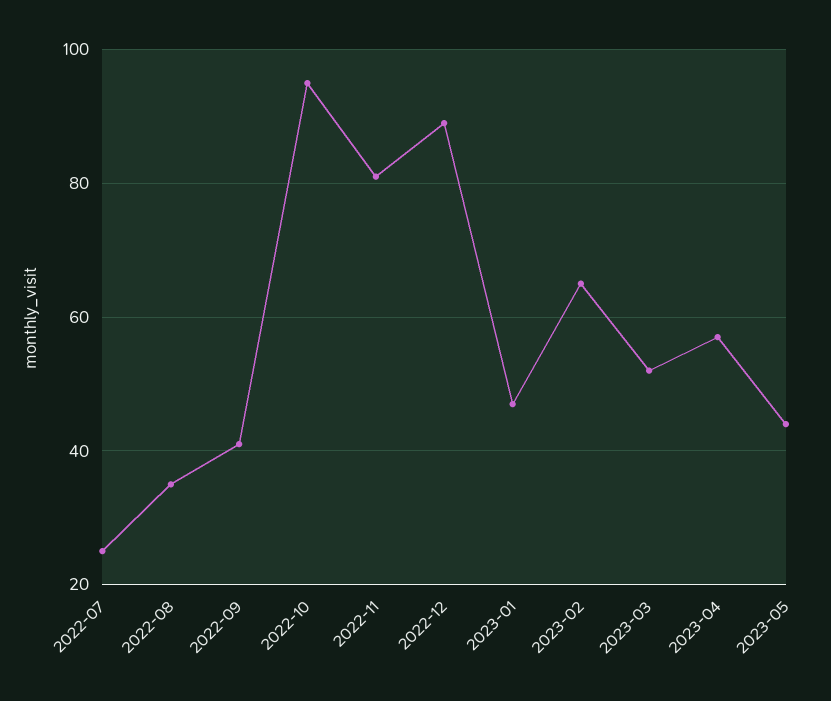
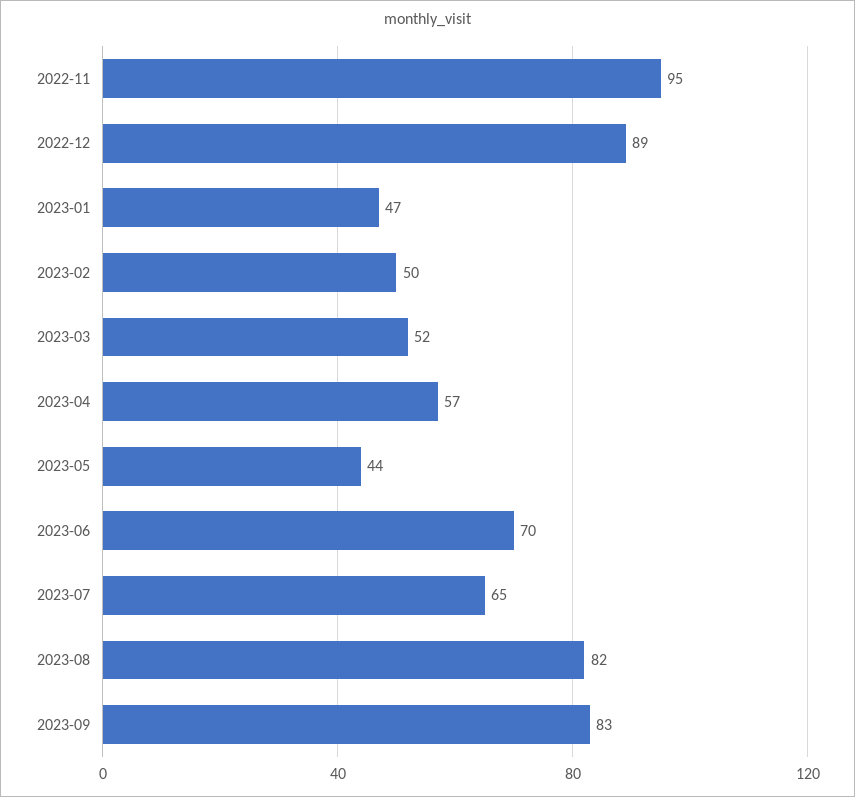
2022-07: 25 -> none
2022-08: 35 -> none
2022-09: 40 -> none
2022-10: 95 -> none
2022-11: 80 -> 95
2023-02: 65 -> 50
2023-06: none -> 70
2023-07: none -> 65
2023-08: none -> 82
2023-09: none -> 83

